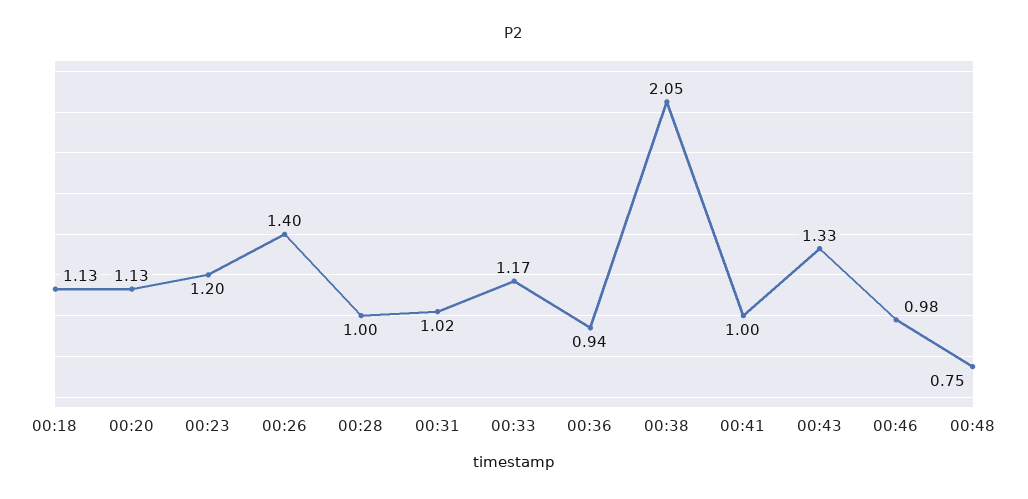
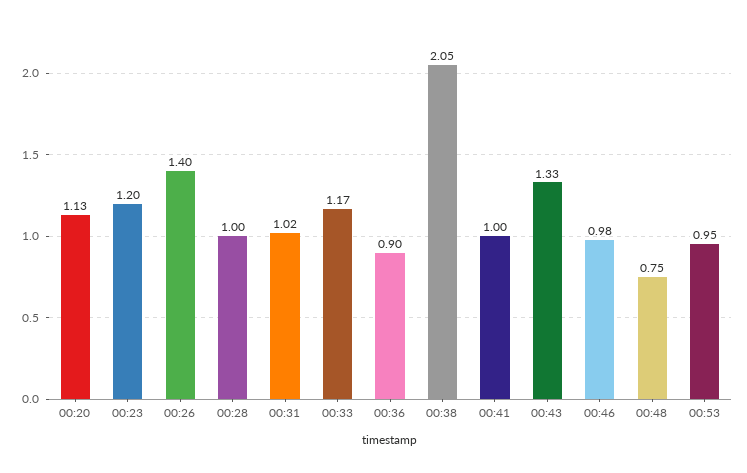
00:18: 1.13 -> none
00:36: 0.94 -> 0.9
00:53: none -> 0.95

